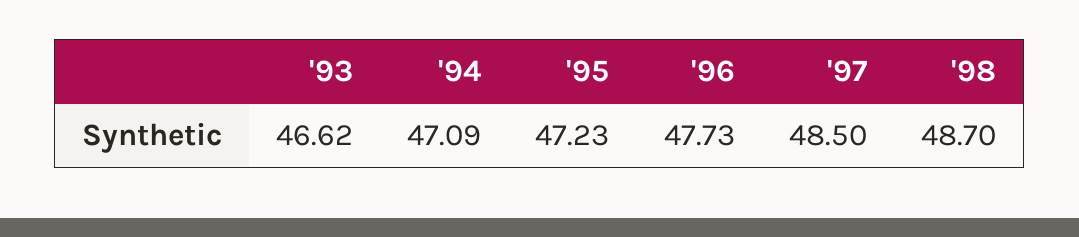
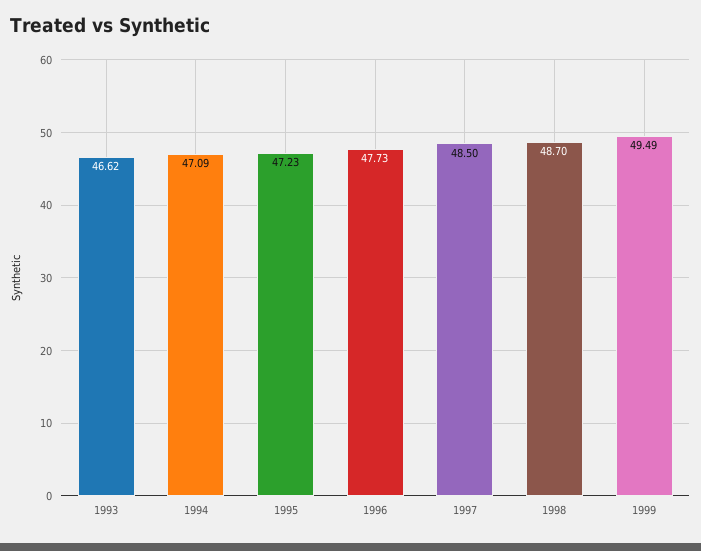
1999: none -> 49.49

